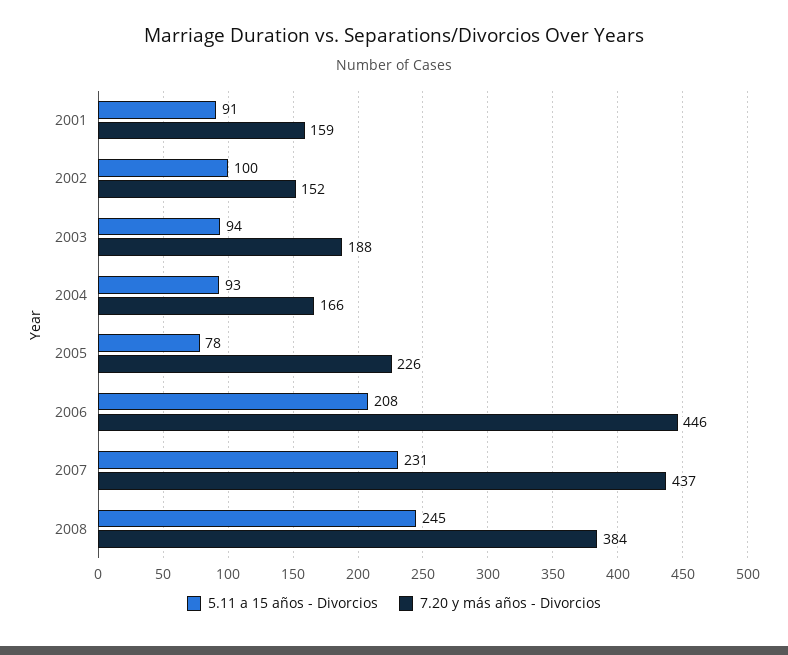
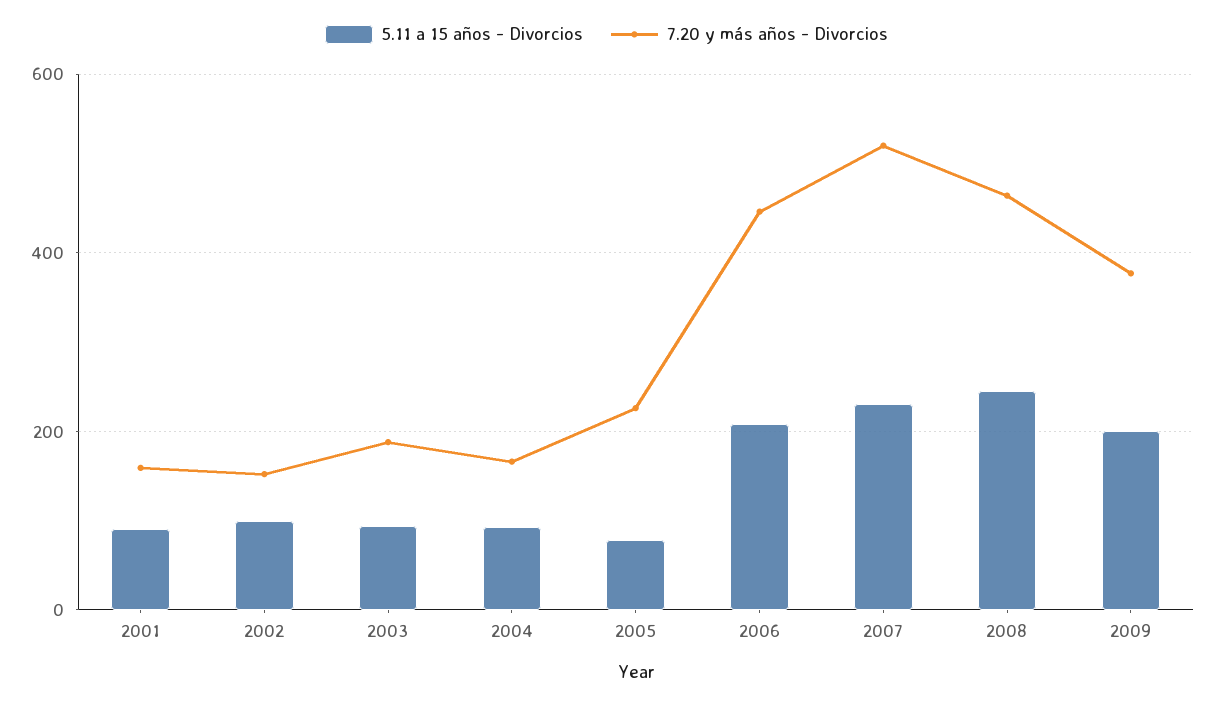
7.20 y más años - Divorcios, 2007: 437 -> 520
7.20 y más años - Divorcios, 2008: 384 -> 460
5.11 a 15 años - Divorcios, 2009: none -> 200
7.20 y más años - Divorcios, 2009: none -> 380

